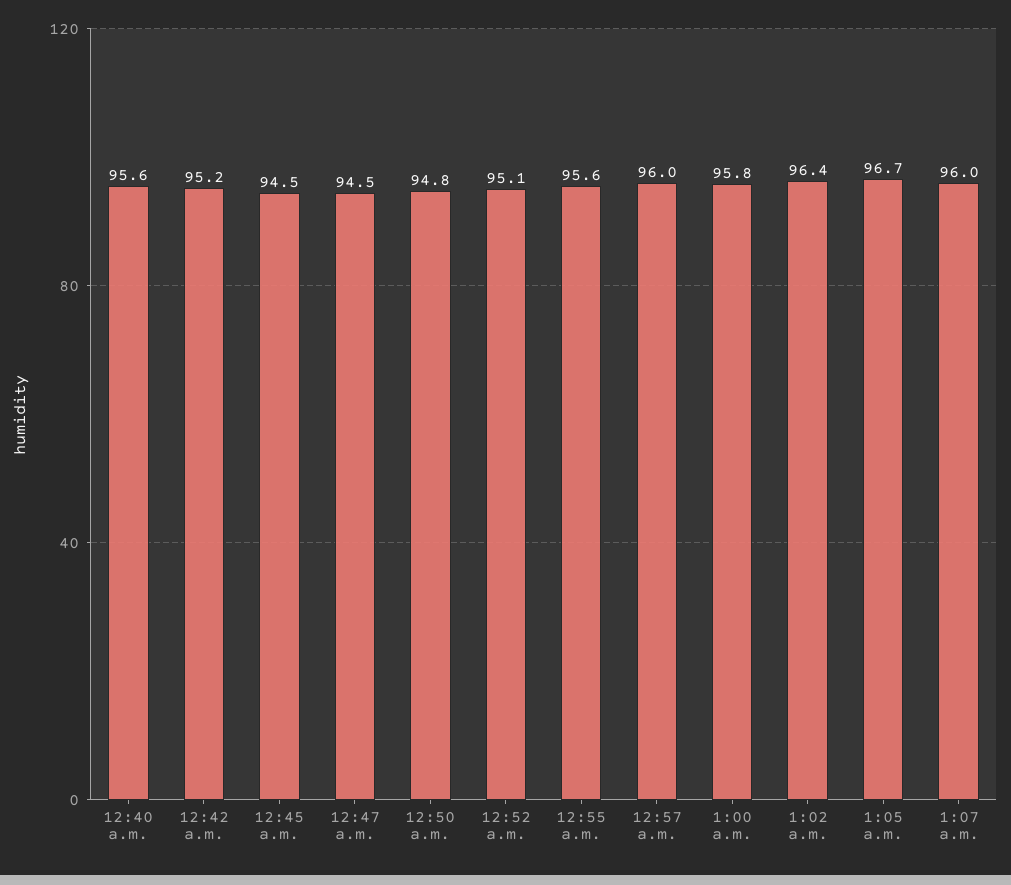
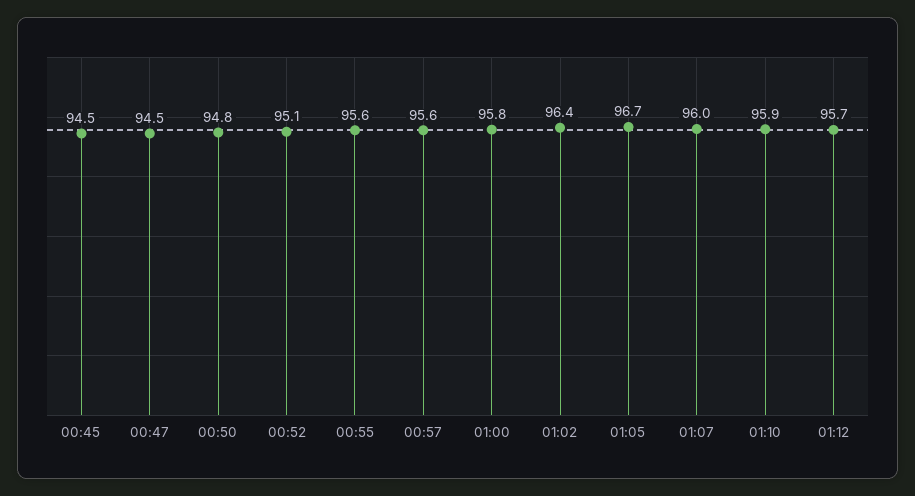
12:40 a.m.: 95.6 -> none
12:42 a.m.: 95.2 -> none
12:57 a.m.: 96 -> 95.6
01:10: none -> 95.9
01:12: none -> 95.7

